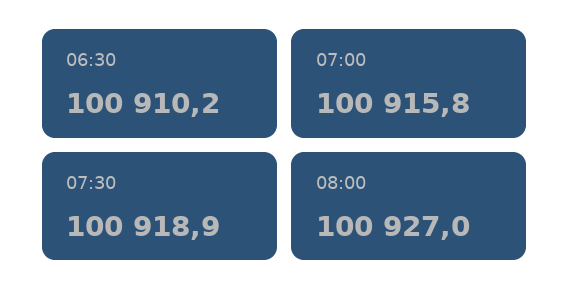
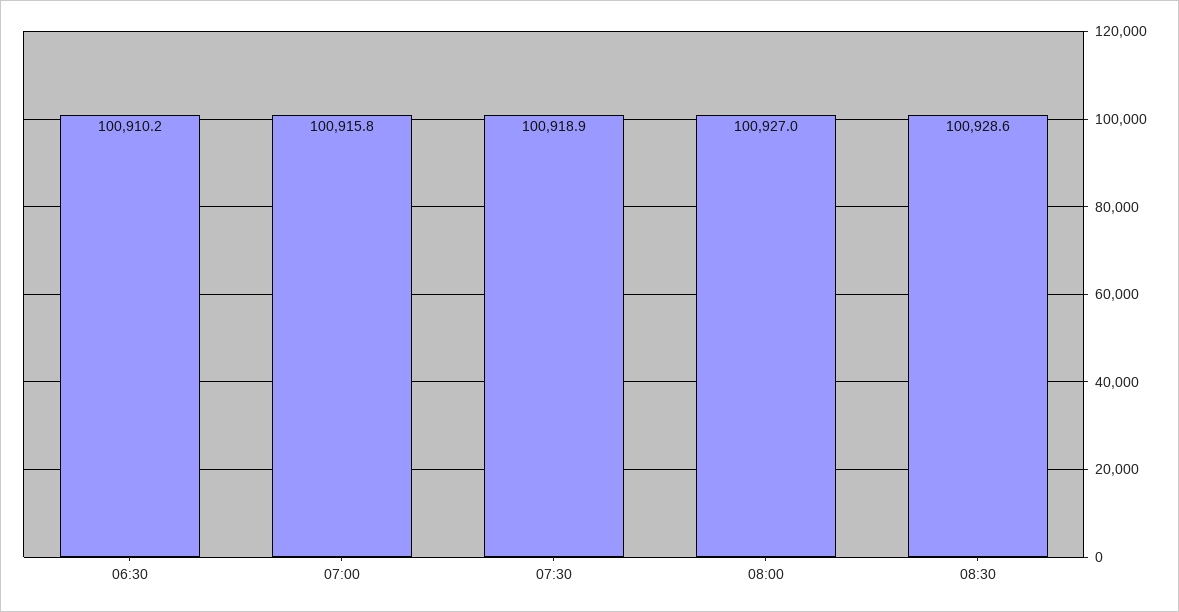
08:30: none -> 100928.6

